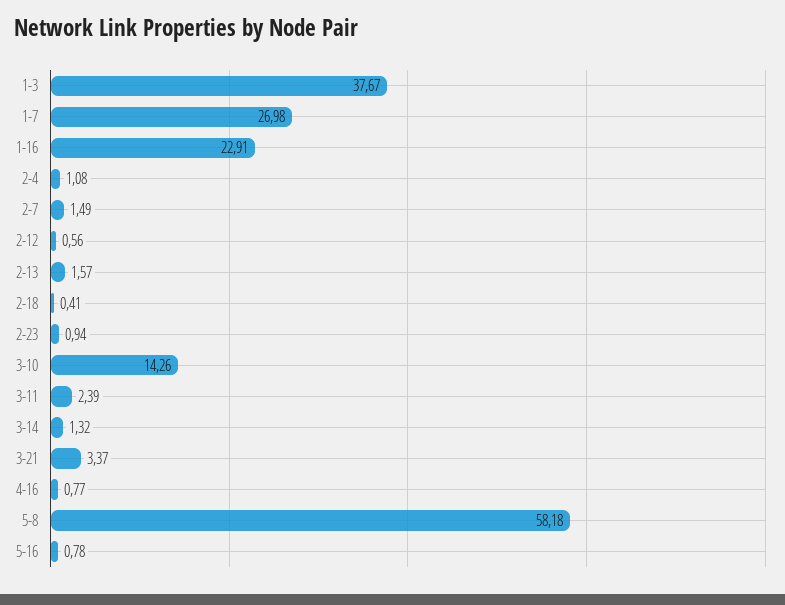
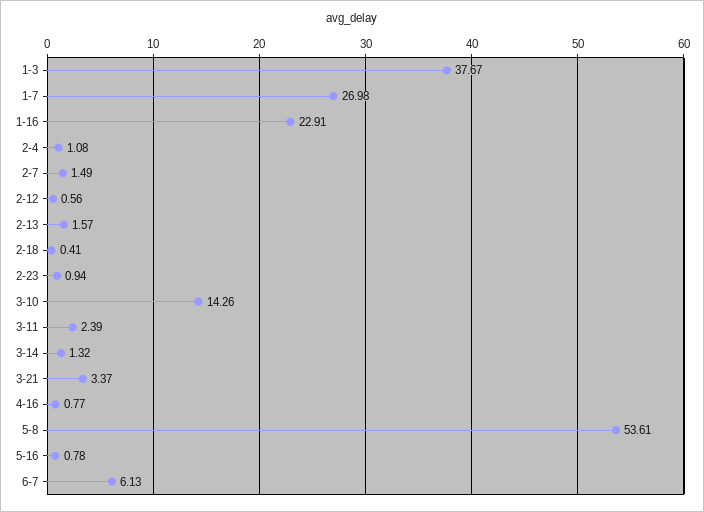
5-8: 58.18 -> 53.61
6-7: none -> 6.13

